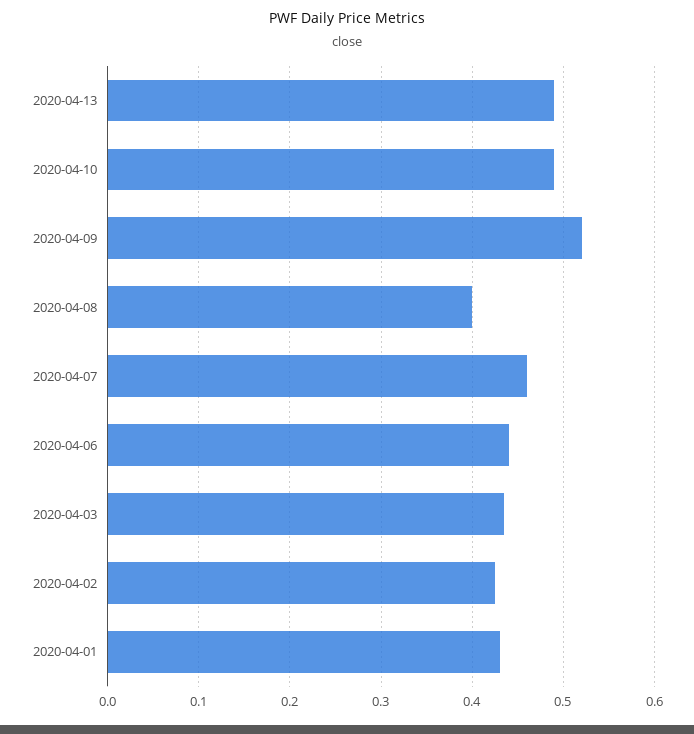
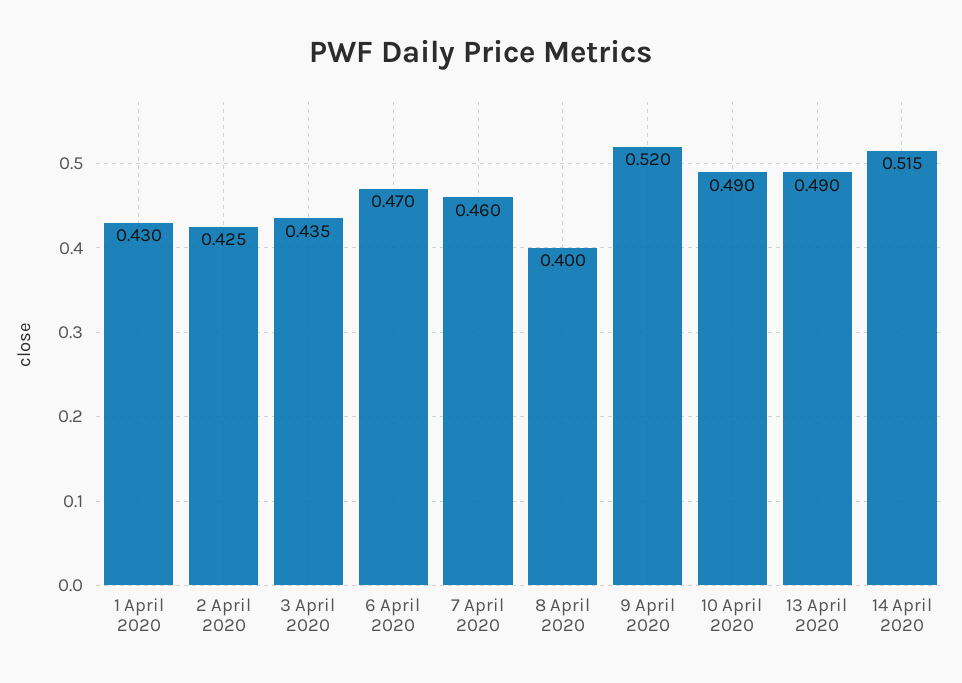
2020-04-06: 0.44 -> 0.47
14 April 2020: none -> 0.515

